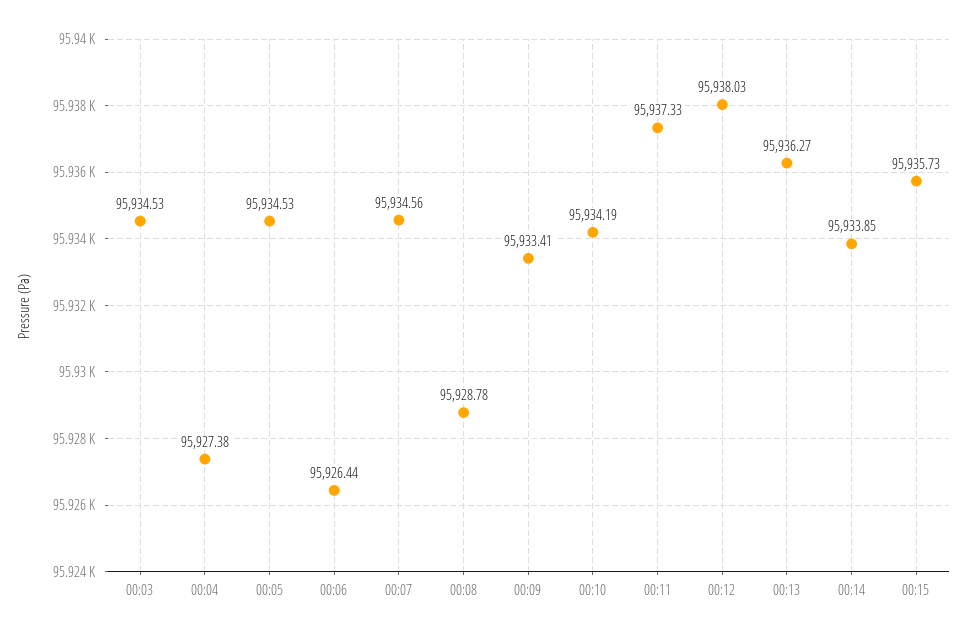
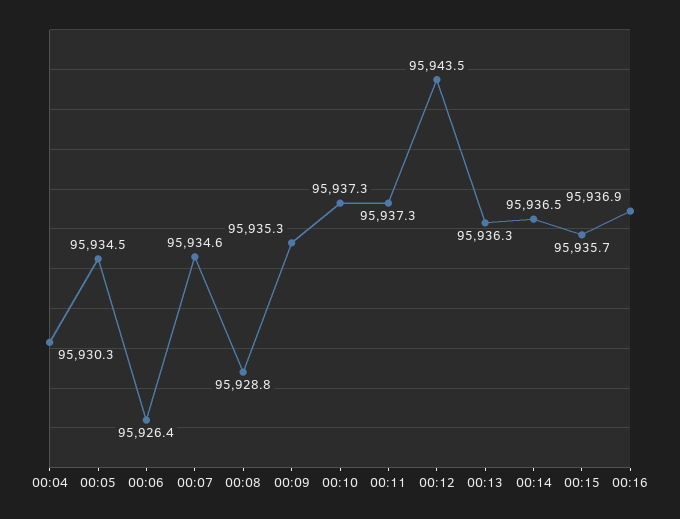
00:03: 95934.53 -> none
00:04: 95927.38 -> 95930.3
00:09: 95933.41 -> 95935.3
00:10: 95934.19 -> 95937.3
00:12: 95938.03 -> 95943.5
00:14: 95933.85 -> 95936.5
00:16: none -> 95936.9

